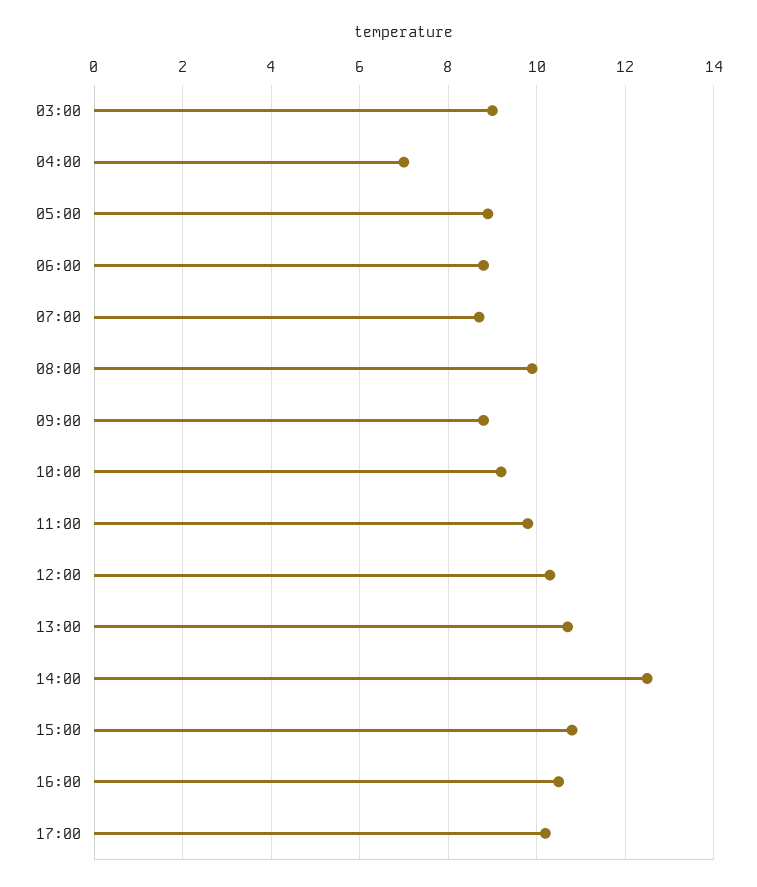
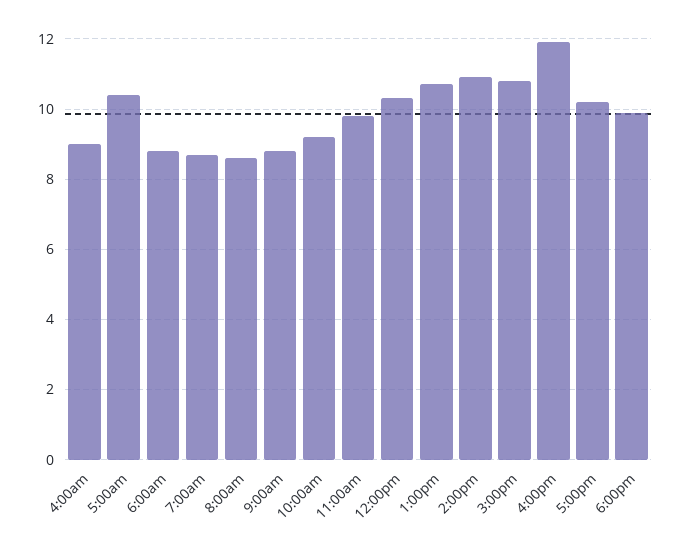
03:00: 9 -> none
04:00: 7 -> 9
05:00: 9 -> 10.5
08:00: 10 -> 8.5
14:00: 12.5 -> 11
16:00: 10.5 -> 12
6:00pm: none -> 10

